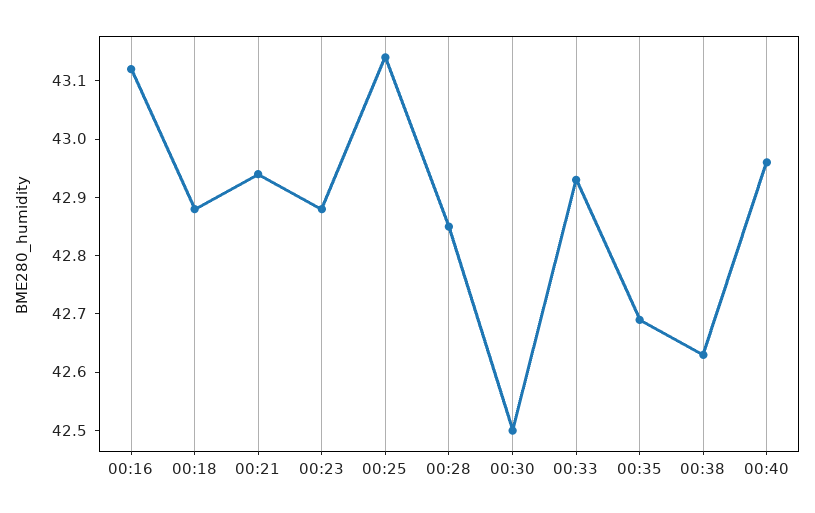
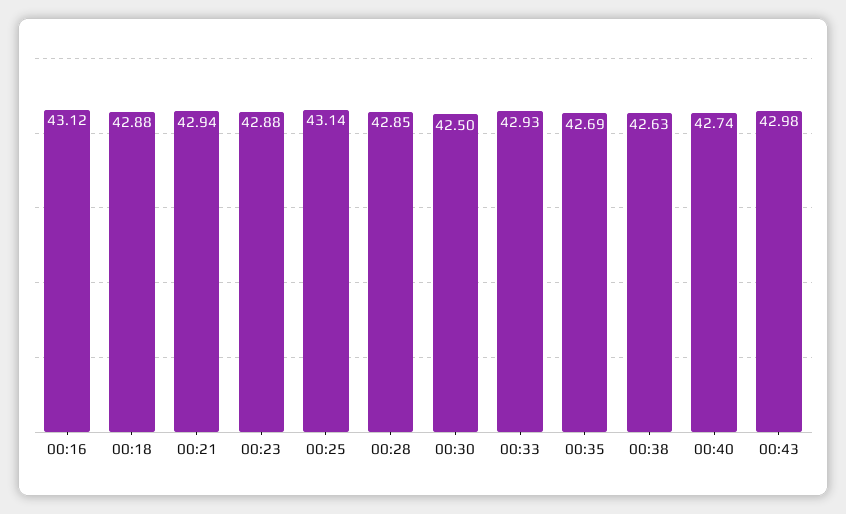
00:40: 42.95 -> 42.74
00:43: none -> 42.98

